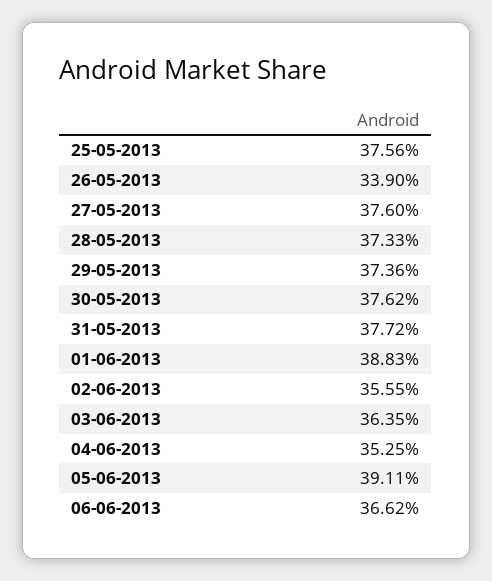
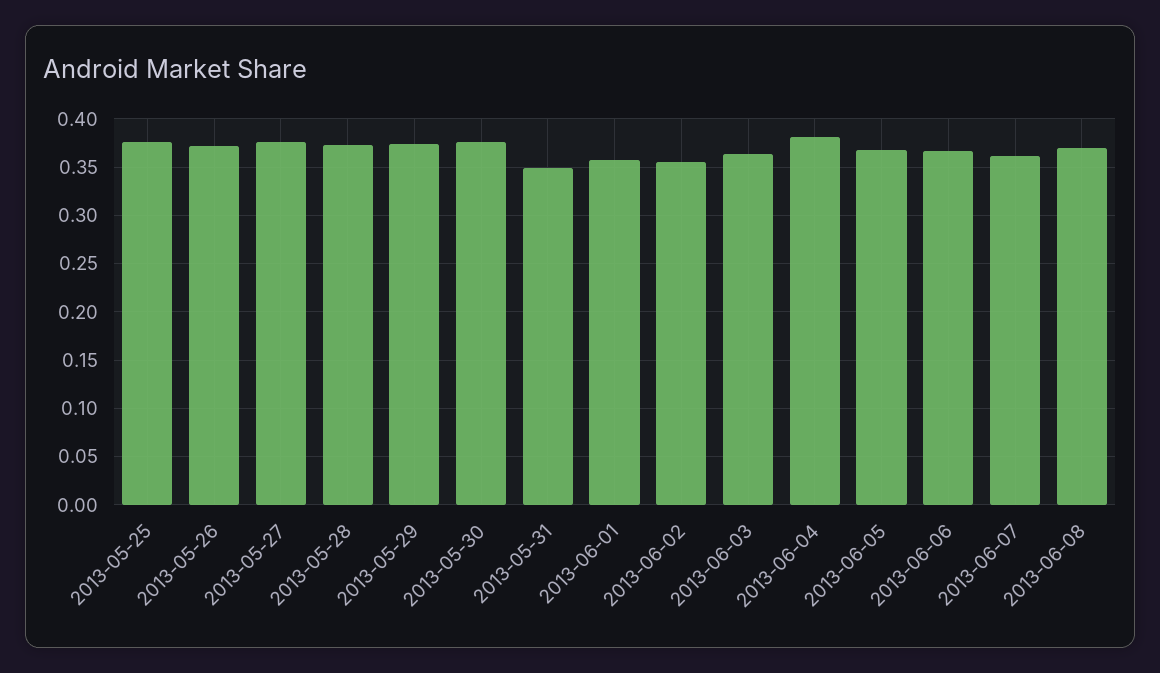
26-05-2013: 0.339 -> 0.37
31-05-2013: 0.3772 -> 0.35
01-06-2013: 0.3883 -> 0.36
04-06-2013: 0.3525 -> 0.38
05-06-2013: 0.3911 -> 0.37
2013-06-07: none -> 0.36
2013-06-08: none -> 0.37

